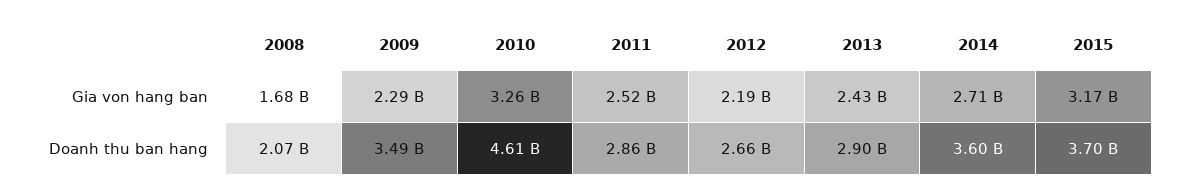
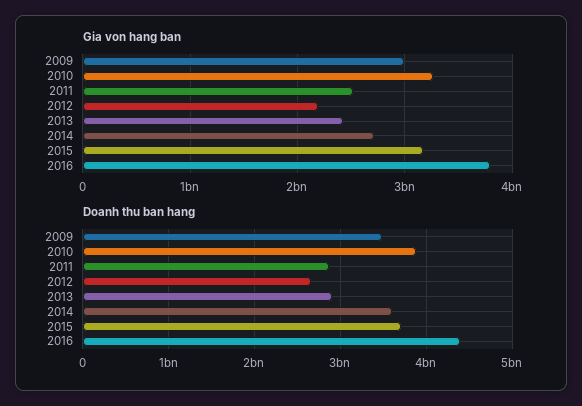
Gia von hang ban, 2008: 1680000000 -> none
Gia von hang ban, 2009: 2290000000 -> 3000000000
Doanh thu ban hang, 2008: 2070000000 -> none
Doanh thu ban hang, 2010: 4610000000 -> 3900000000
Gia von hang ban, 2016: none -> 3800000000
Doanh thu ban hang, 2016: none -> 4400000000

